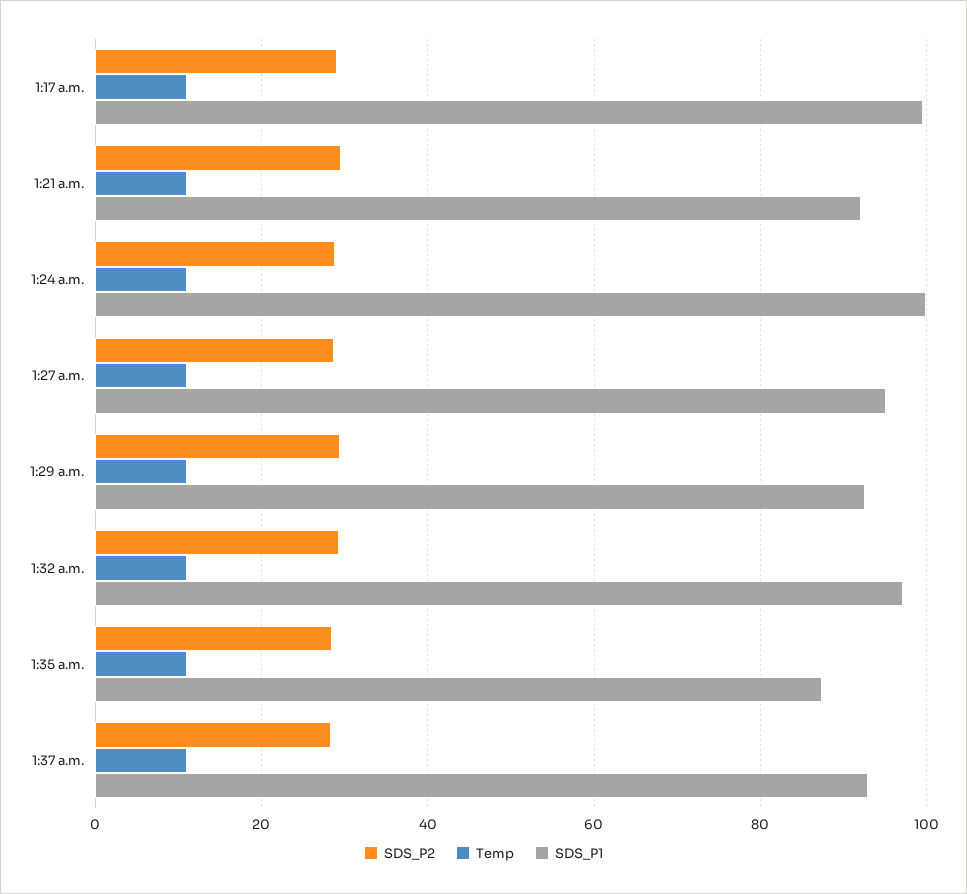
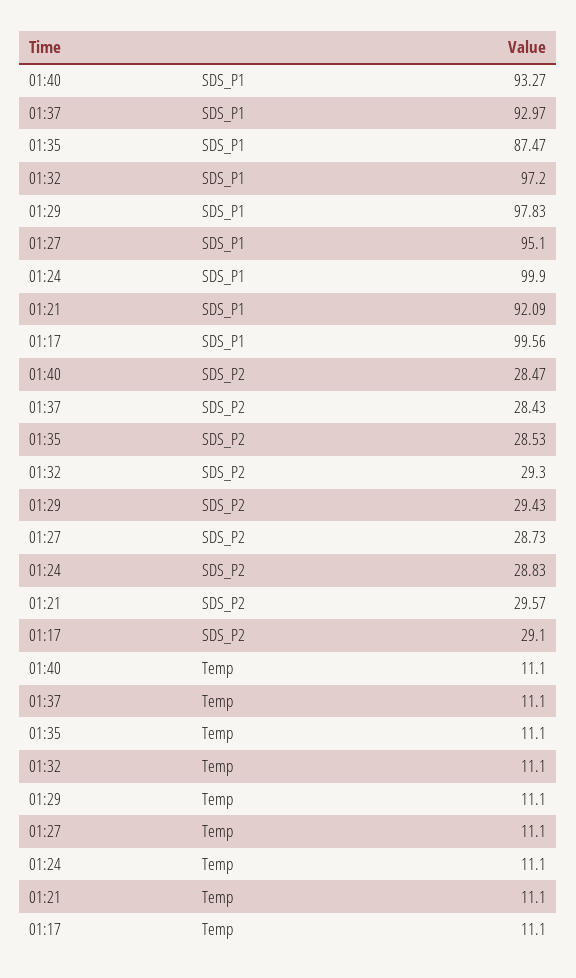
SDS_P1, 1:29 a.m.: 92 -> 97.83
SDS_P1, 01:40: none -> 93.27
SDS_P2, 01:40: none -> 28.47
Temp, 01:40: none -> 11.1

